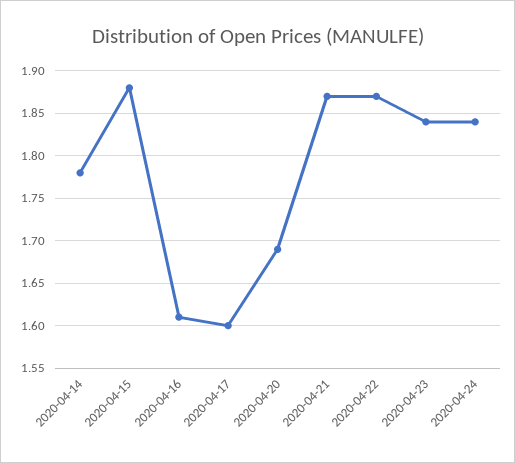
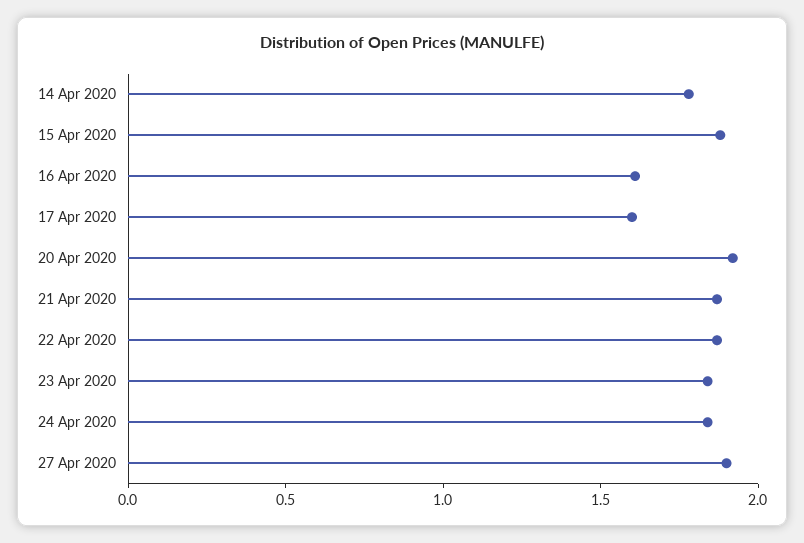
2020-04-20: 1.69 -> 1.9
27 Apr 2020: none -> 1.9

